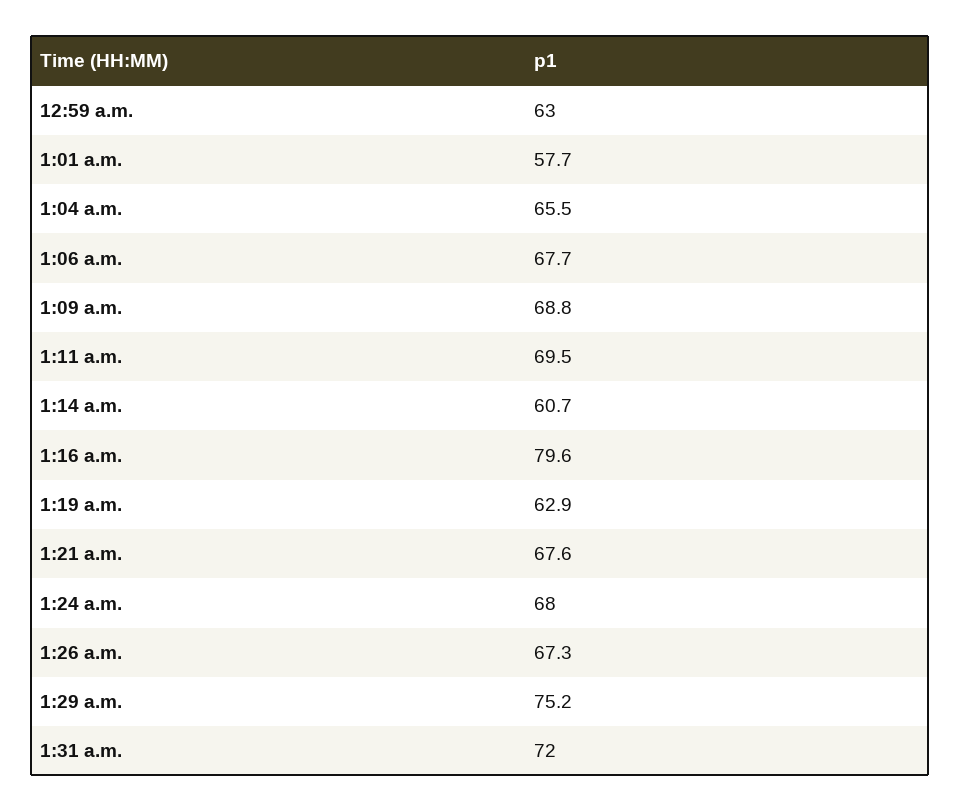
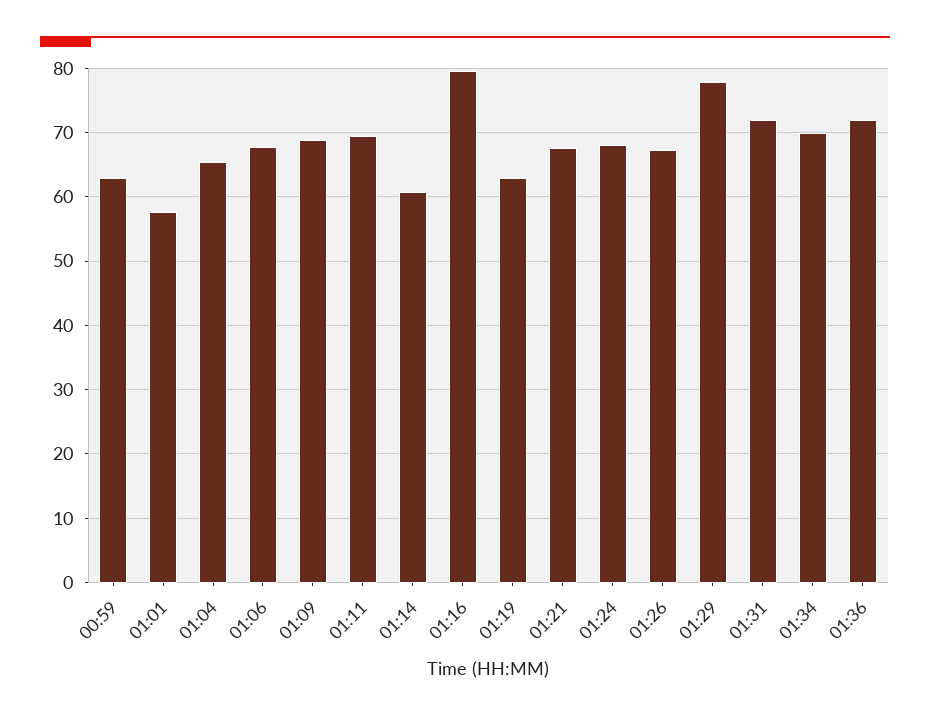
1:29 a.m.: 75.2 -> 78
01:34: none -> 70
01:36: none -> 72

